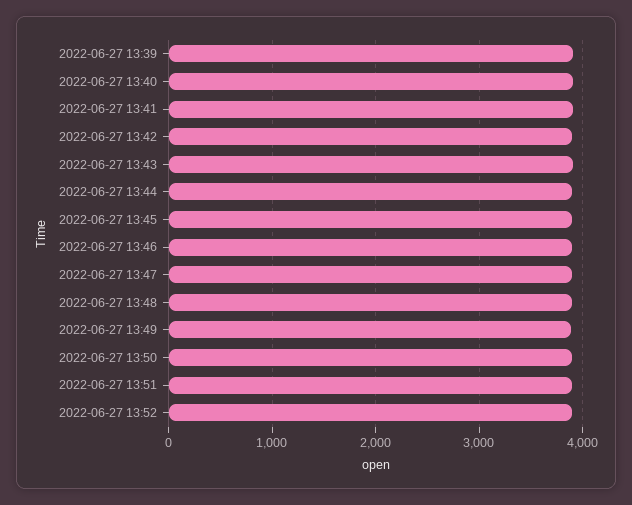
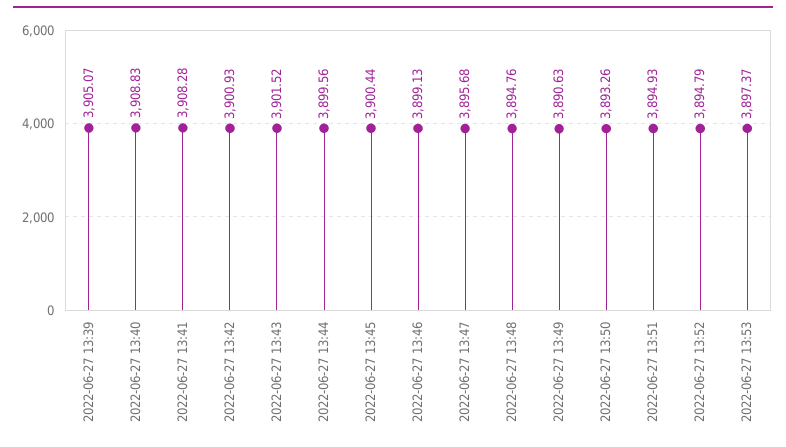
2022-06-27 13:53: none -> 3897.37

